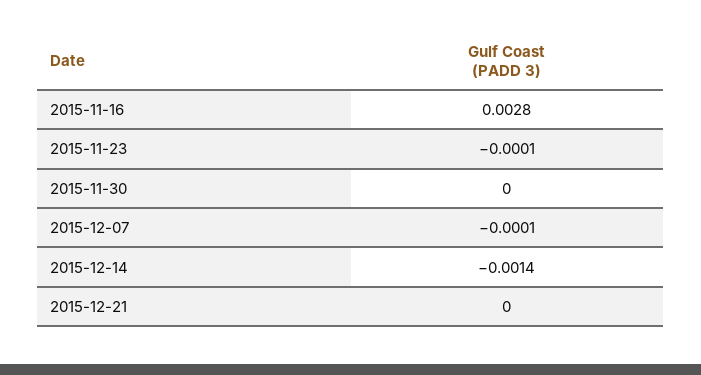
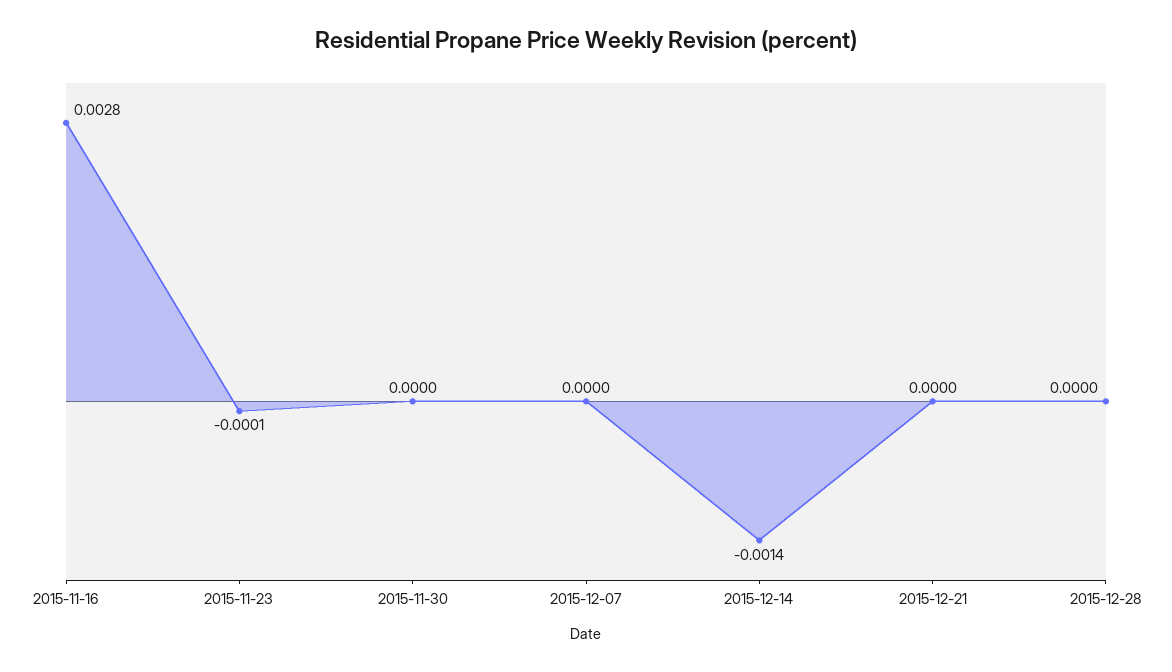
2015-12-07: -0.0001 -> 0
2015-12-28: none -> 0

